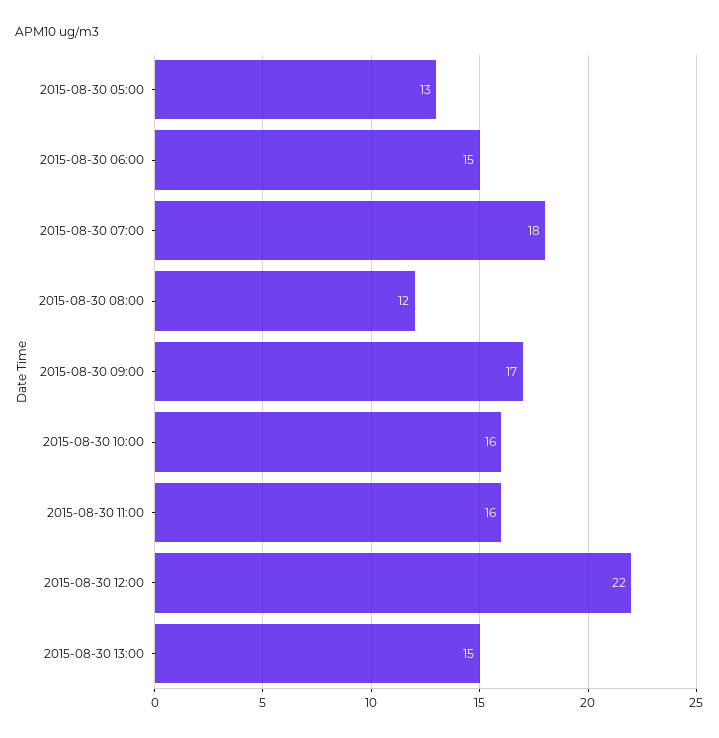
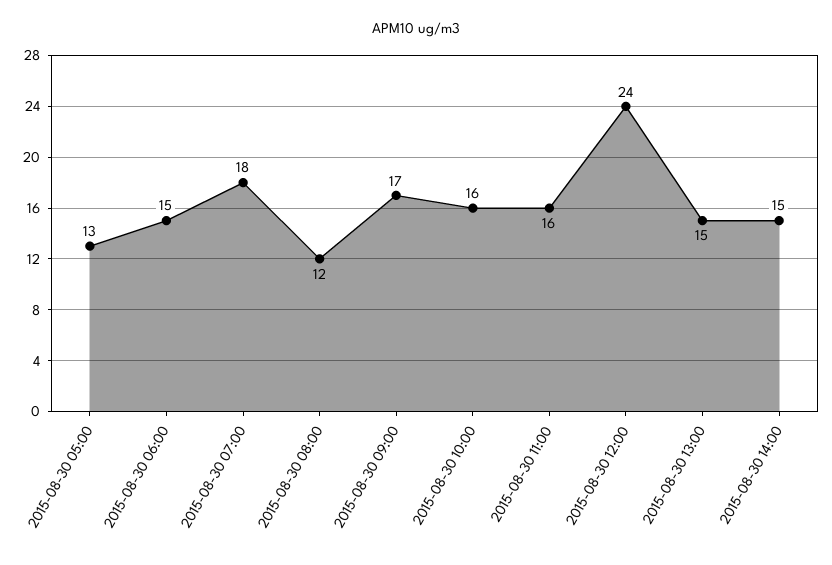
2015-08-30 12:00: 22 -> 24
2015-08-30 14:00: none -> 15

